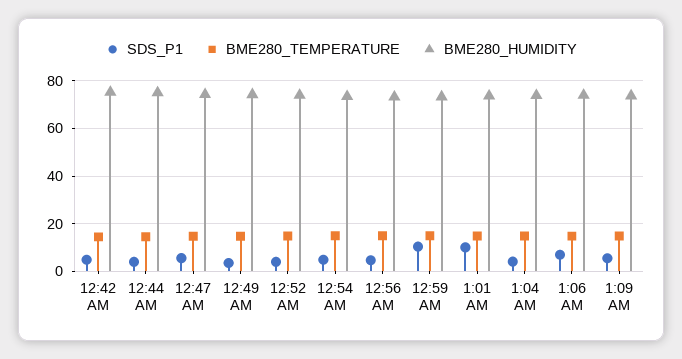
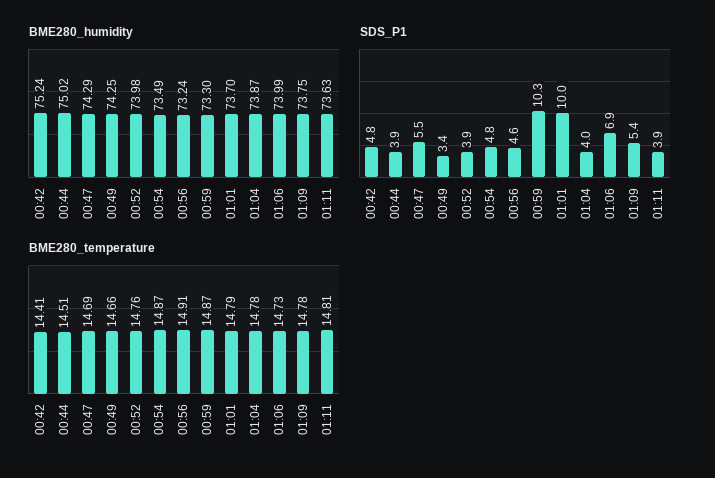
BME280_HUMIDITY, 01:11: none -> 73.63
SDS_P1, 01:11: none -> 3.9
BME280_TEMPERATURE, 01:11: none -> 14.81

